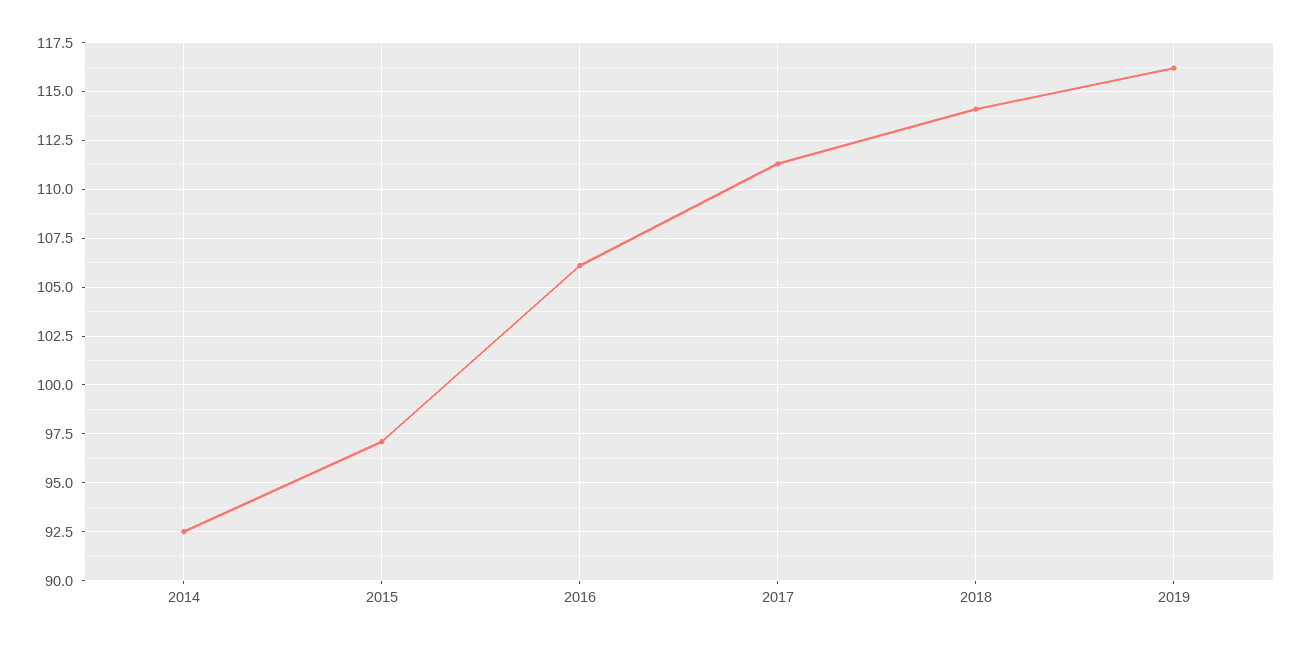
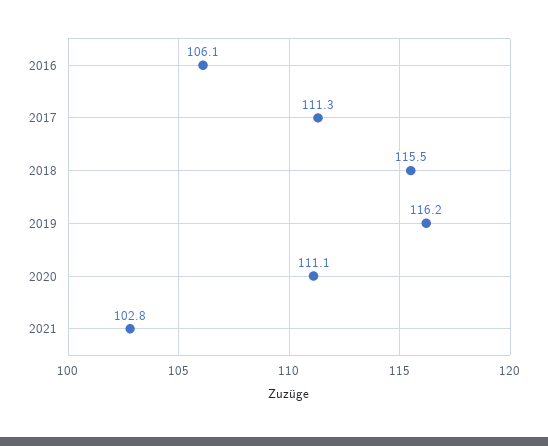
2014: 92.5 -> none
2015: 97 -> none
2018: 114 -> 115.5
2020: none -> 111.1
2021: none -> 102.8

